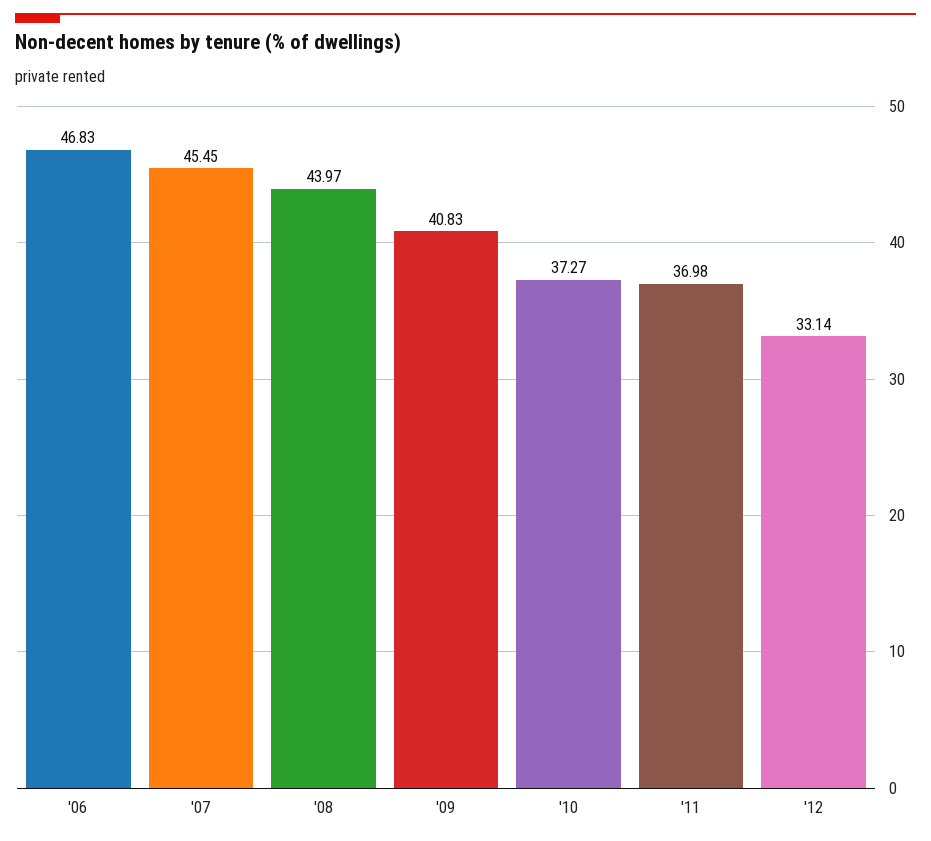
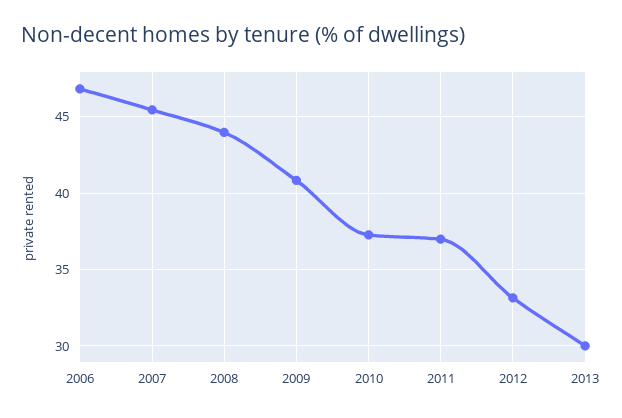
2013: none -> 30

